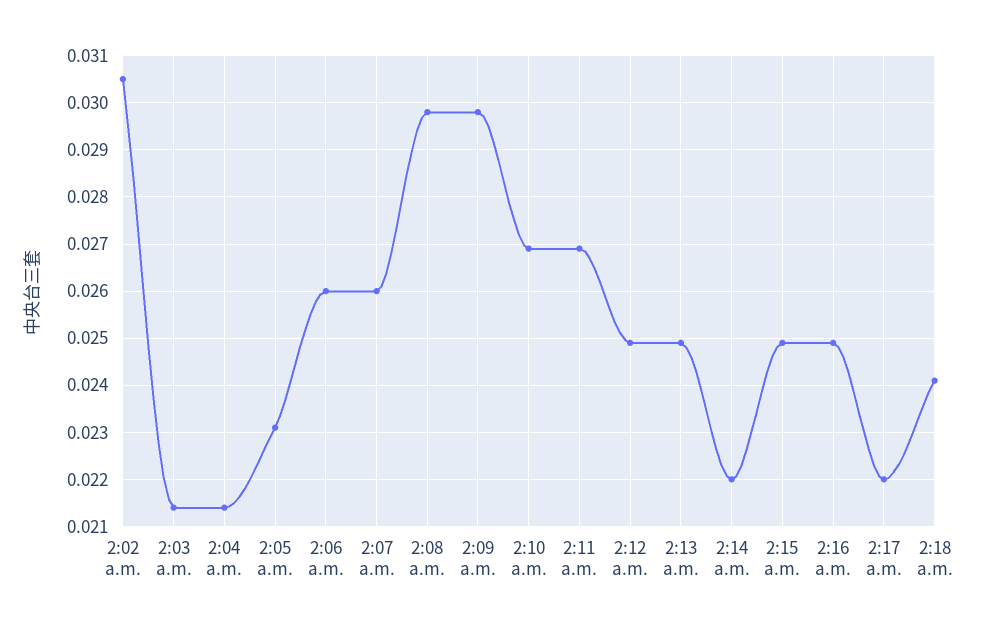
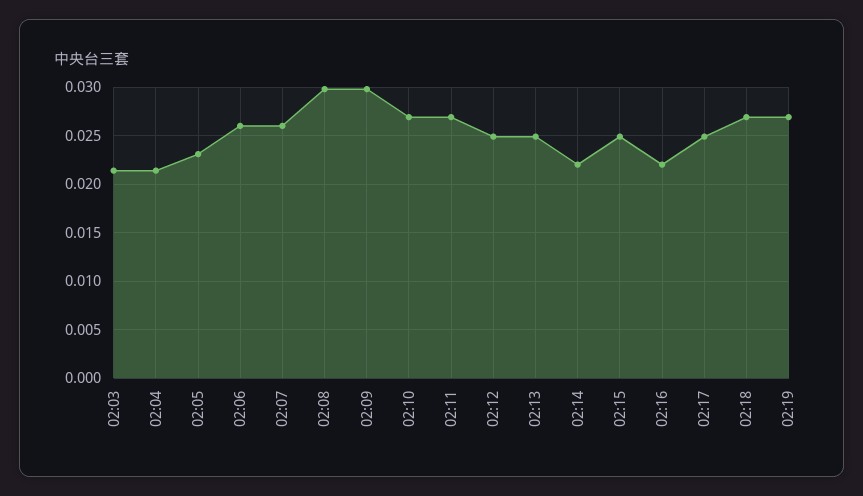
2:02 a.m.: 0.0305 -> none
2:16 a.m.: 0.025 -> 0.022
2:17 a.m.: 0.022 -> 0.025
2:18 a.m.: 0.024 -> 0.027
02:19: none -> 0.027

